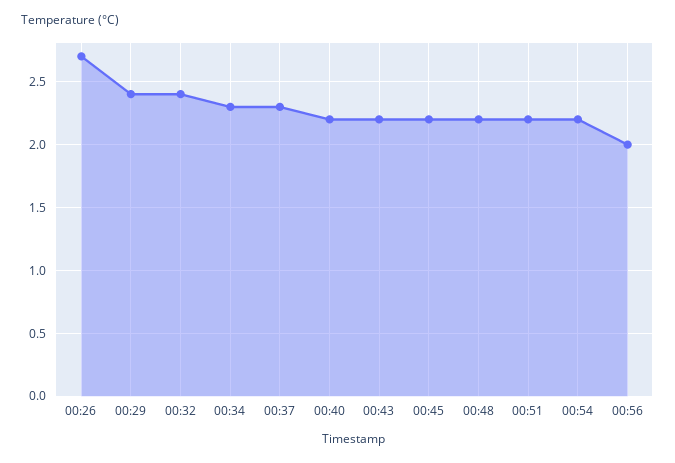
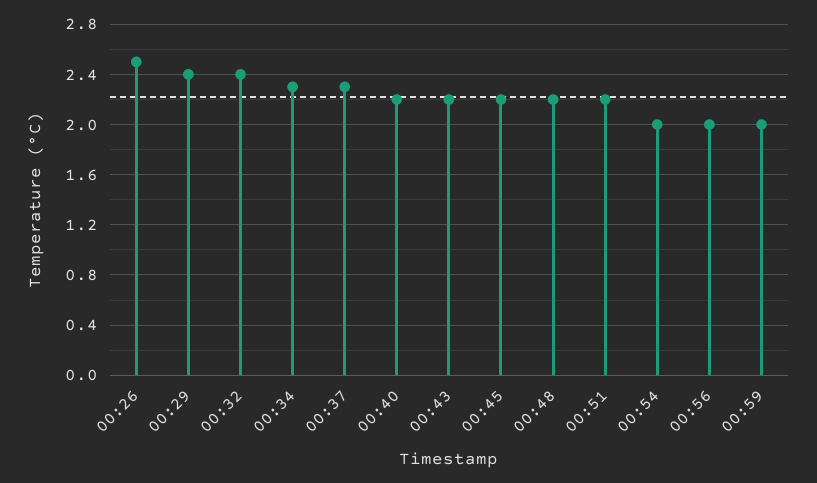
00:26: 2.7 -> 2.5
00:54: 2.2 -> 2
00:59: none -> 2

